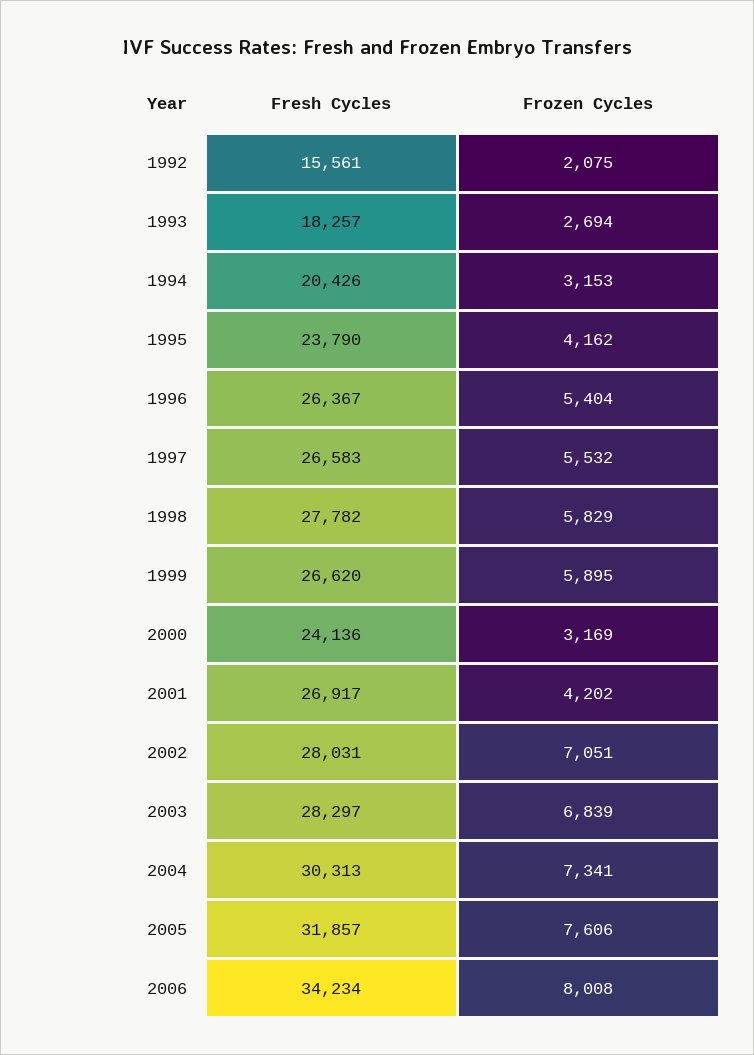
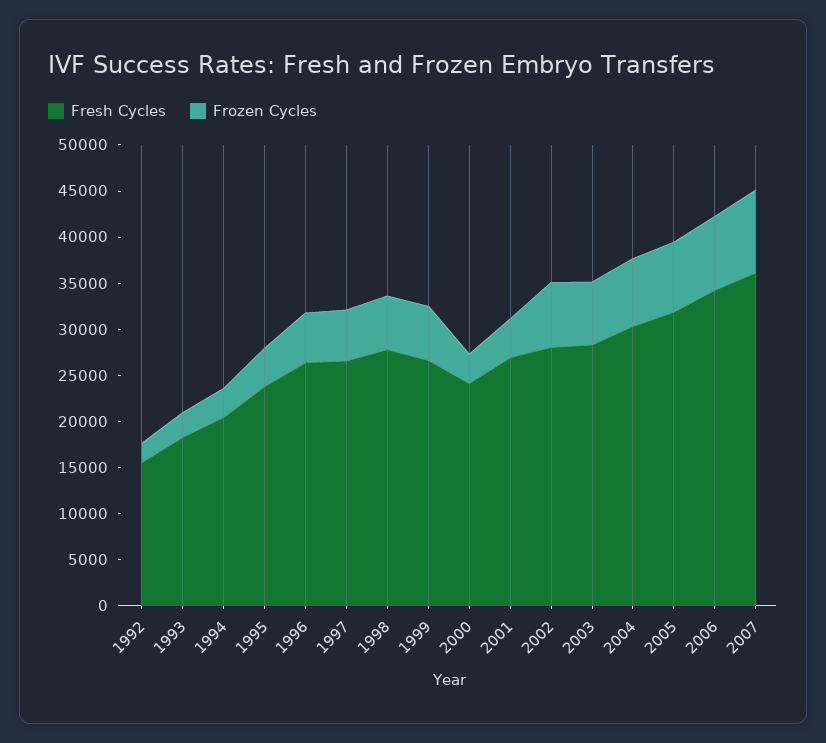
Fresh Cycles, 2007: none -> 36000
Frozen Cycles, 2007: none -> 9000

